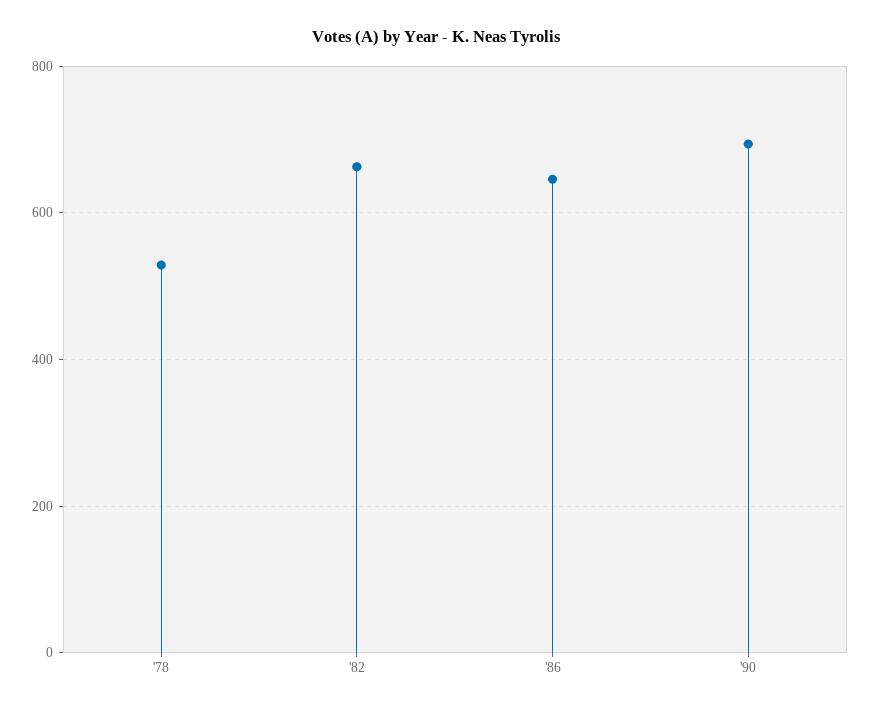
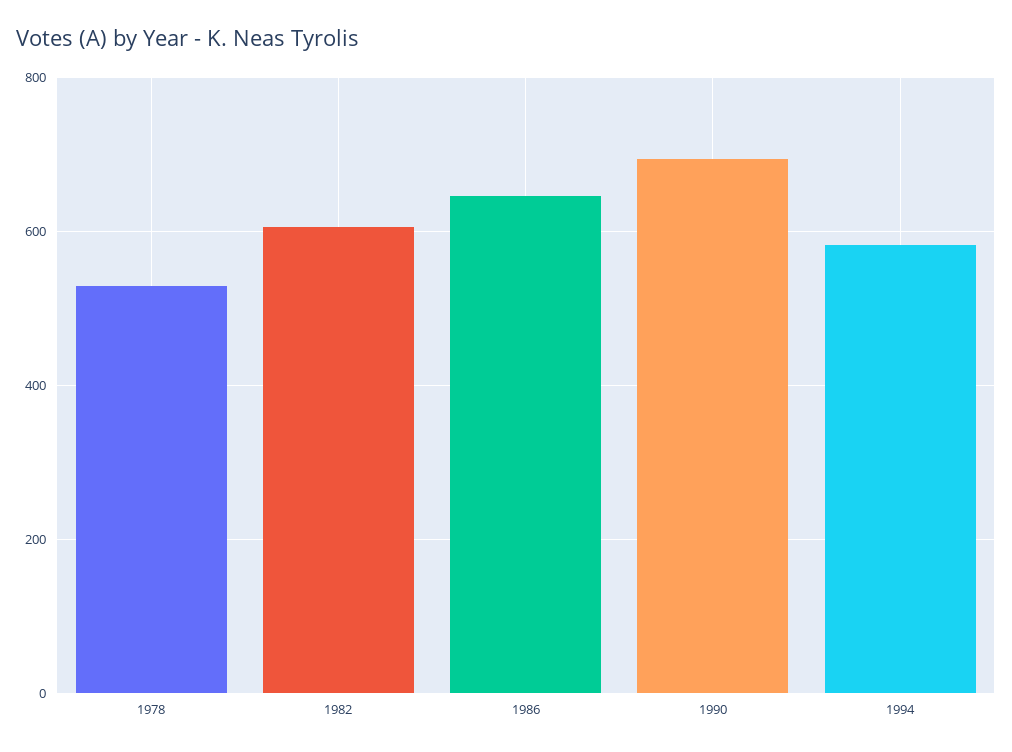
'82: 660 -> 600
1994: none -> 580

